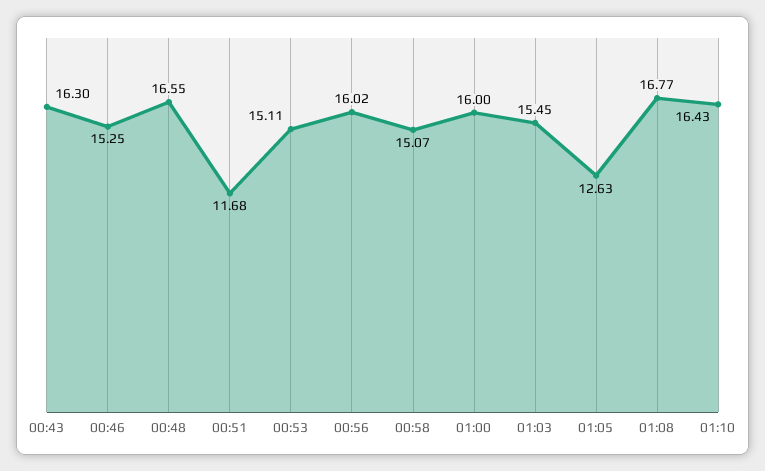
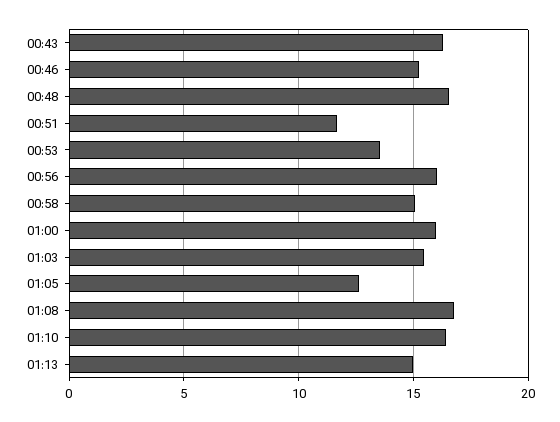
00:53: 15.11 -> 13.5
01:13: none -> 15

